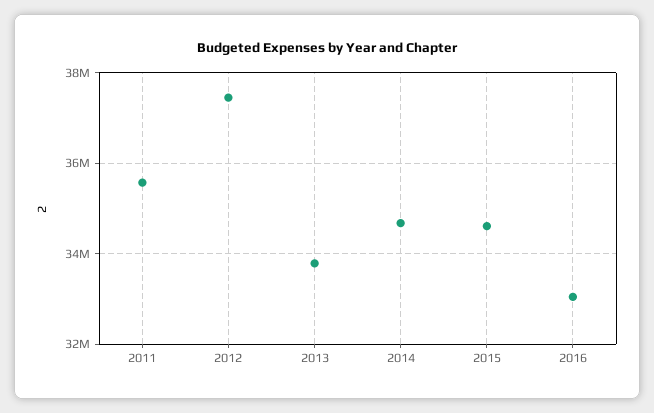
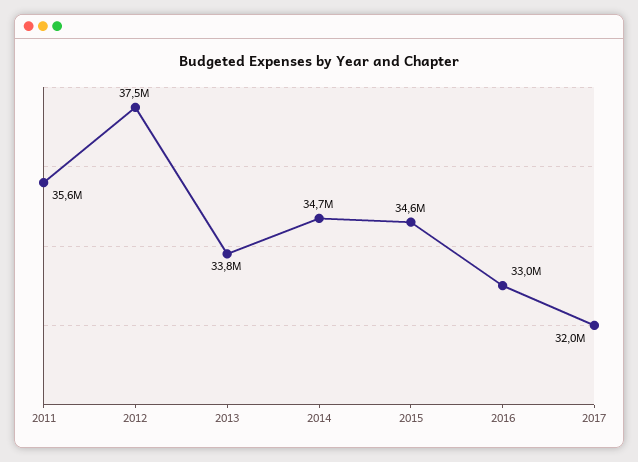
2017: none -> 32000000

